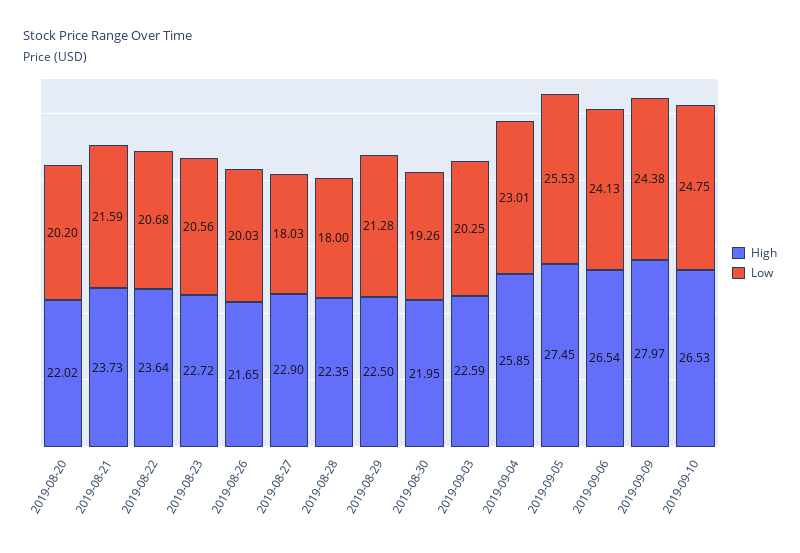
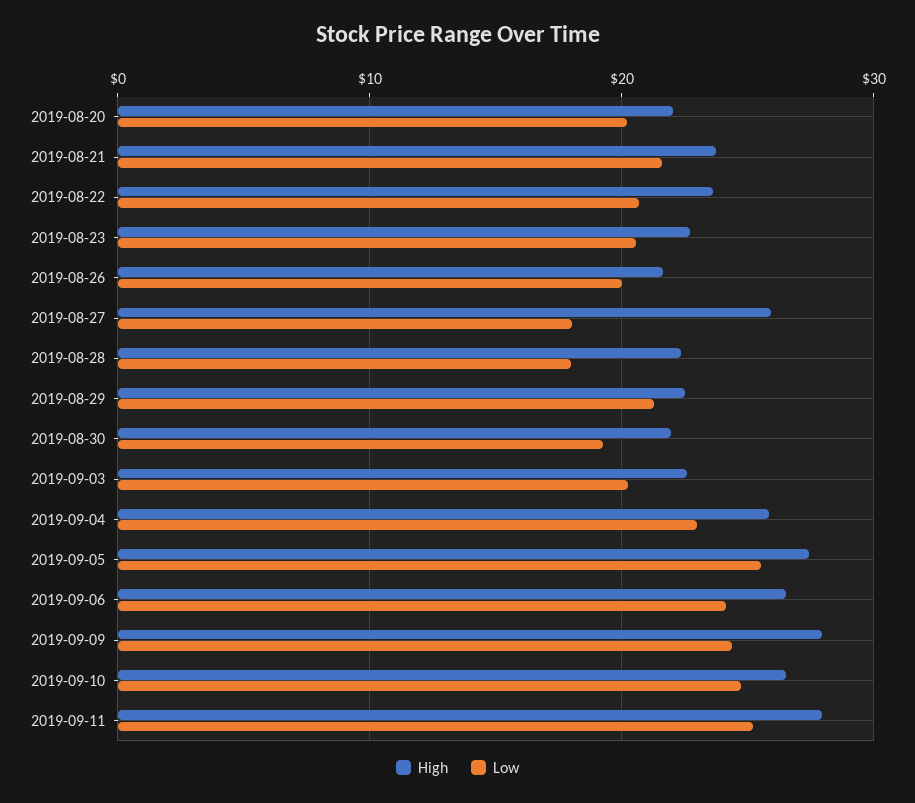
High, 2019-08-27: 22.9 -> 26
High, 2019-09-11: none -> 28
Low, 2019-09-11: none -> 25

